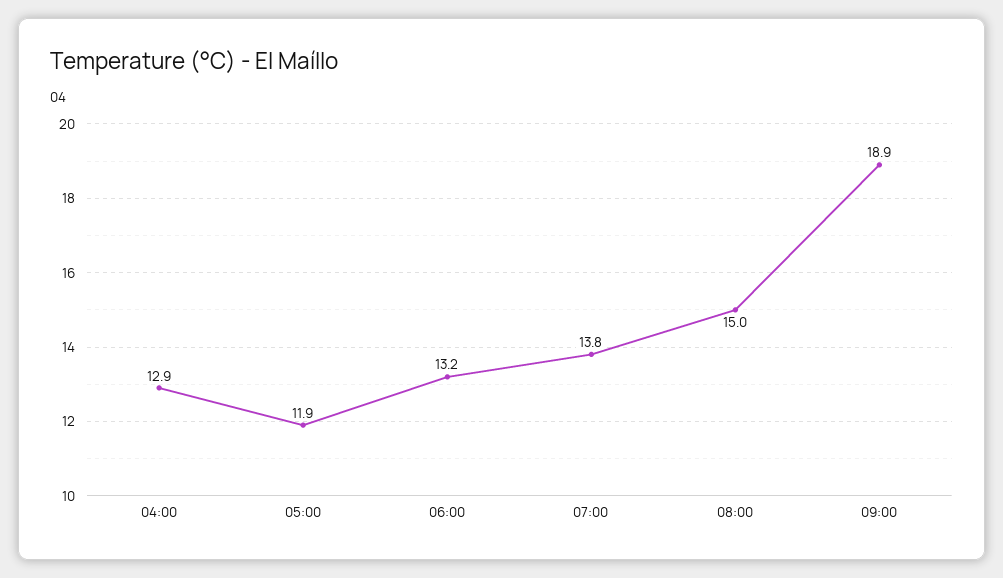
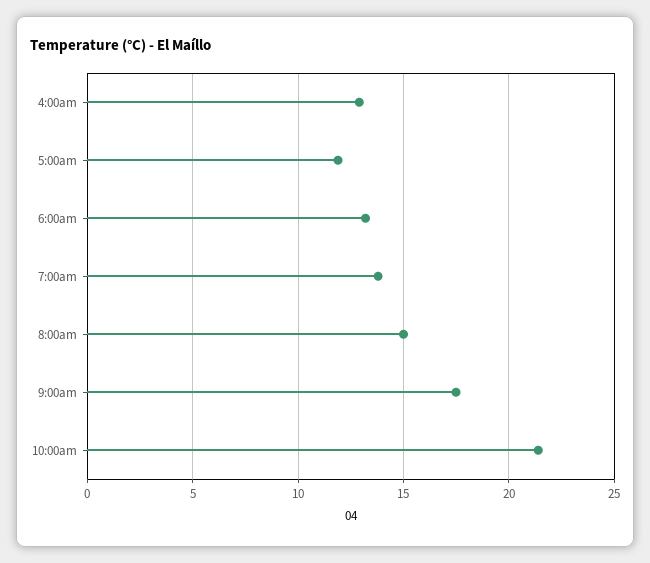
09:00: 18.9 -> 17.5
10:00am: none -> 21.5

